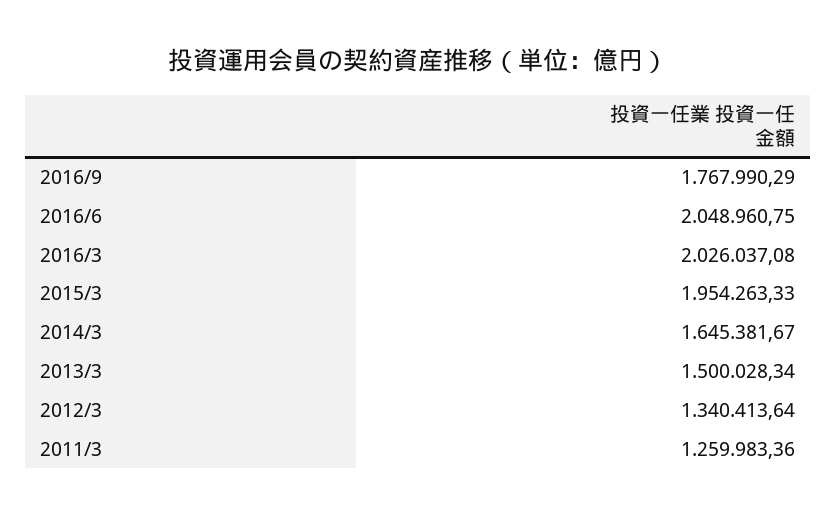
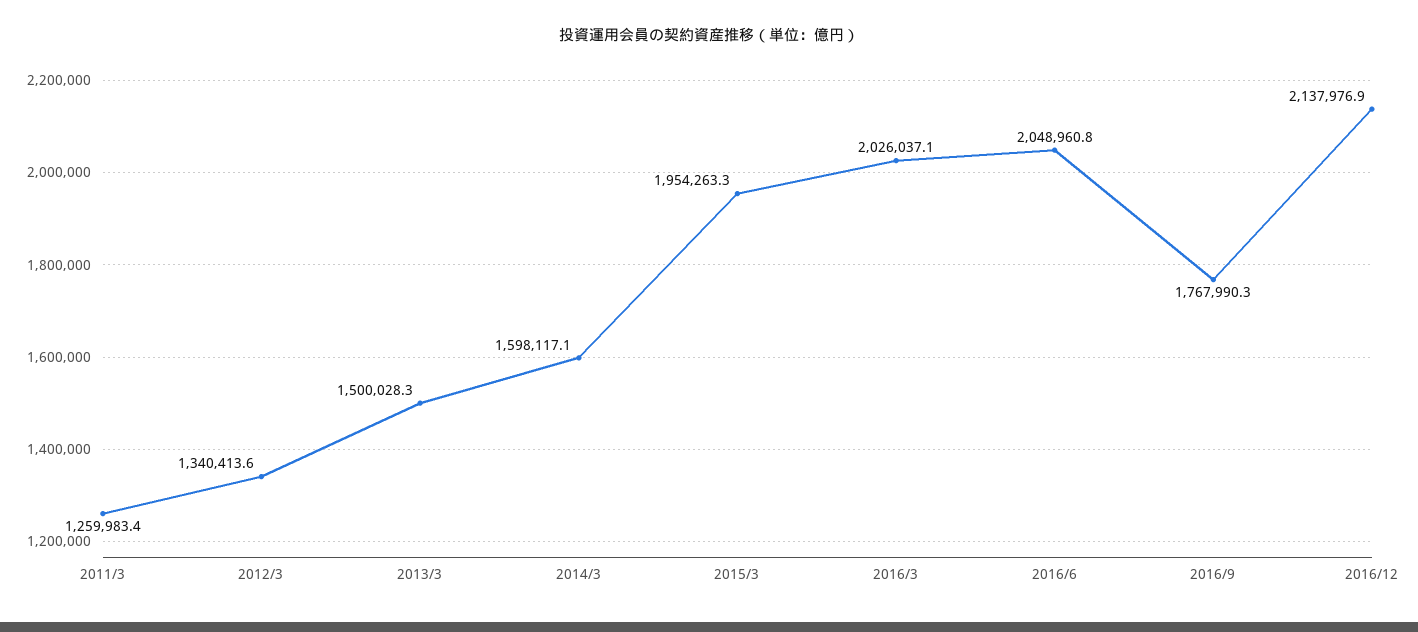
2014/3: 1645381.67 -> 1598117.1
2016/12: none -> 2137976.9

